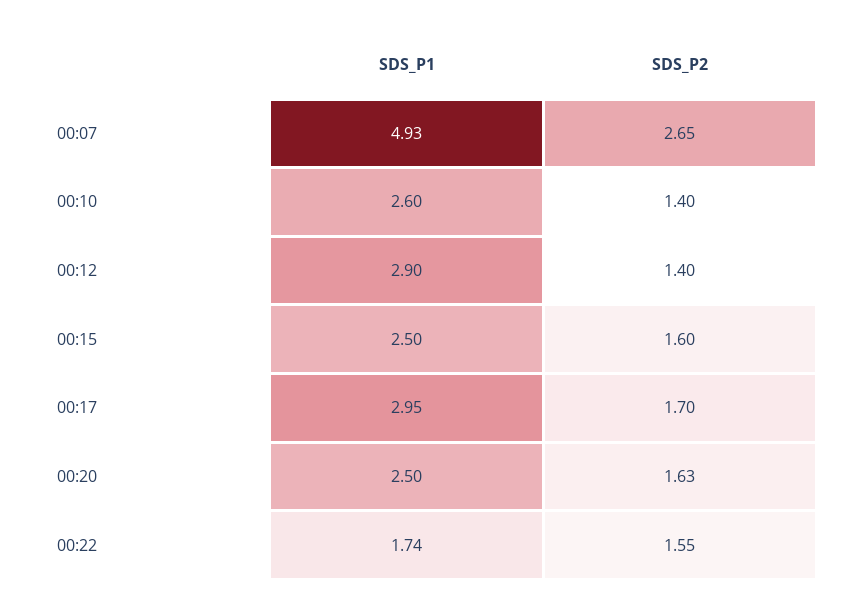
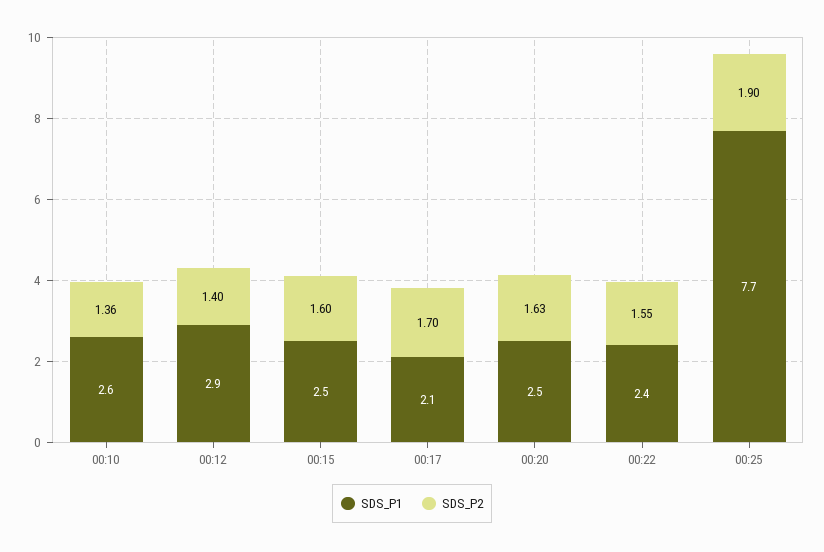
SDS_P1, 00:07: 4.93 -> none
SDS_P2, 00:07: 2.65 -> none
SDS_P2, 00:10: 1.4 -> 1.36
SDS_P1, 00:17: 2.95 -> 2.1
SDS_P1, 00:22: 1.74 -> 2.4
SDS_P1, 00:25: none -> 7.7
SDS_P2, 00:25: none -> 1.9

